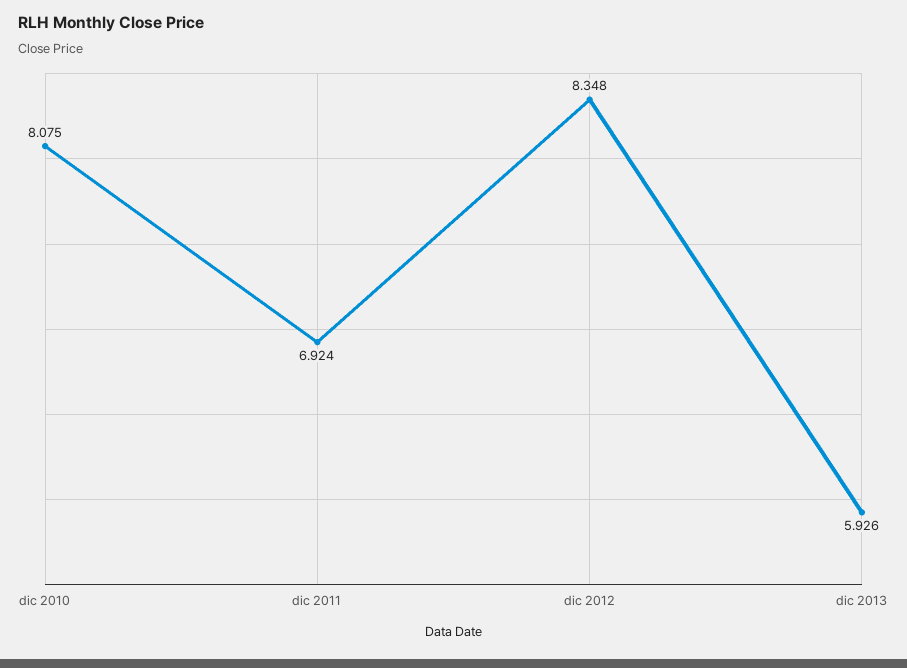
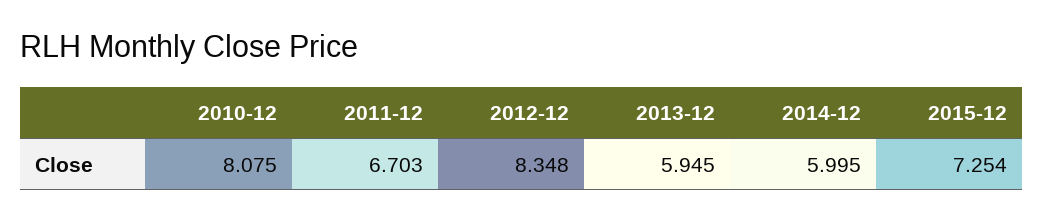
dic 2011: 6.924 -> 6.703
dic 2013: 5.926 -> 5.945
2014-12: none -> 5.995
2015-12: none -> 7.254

